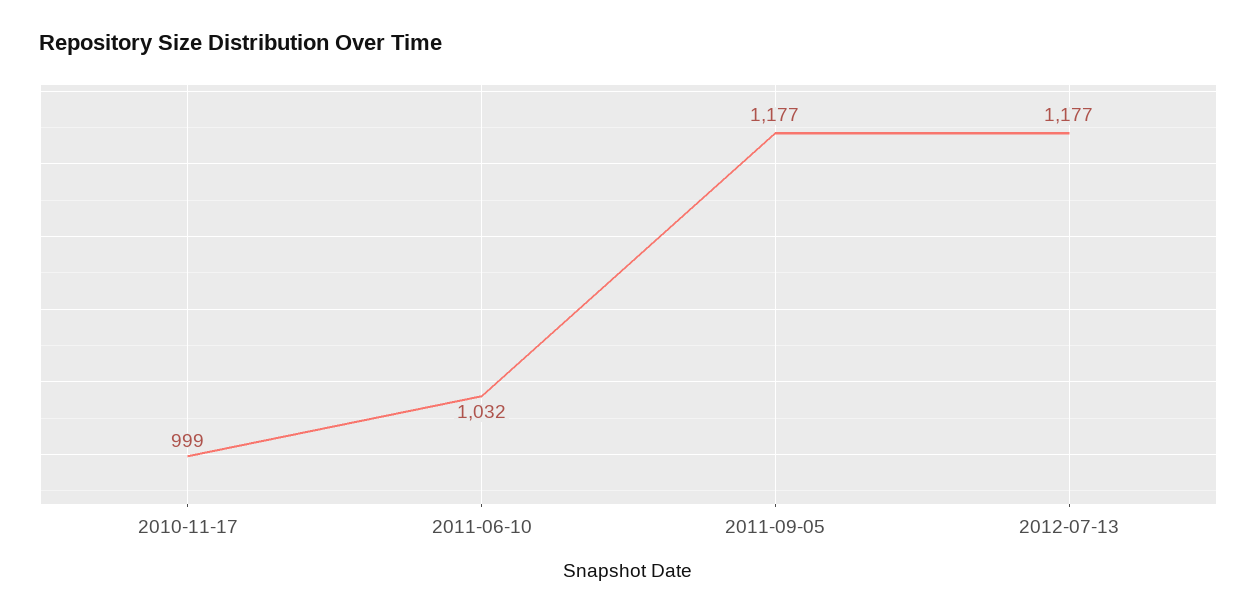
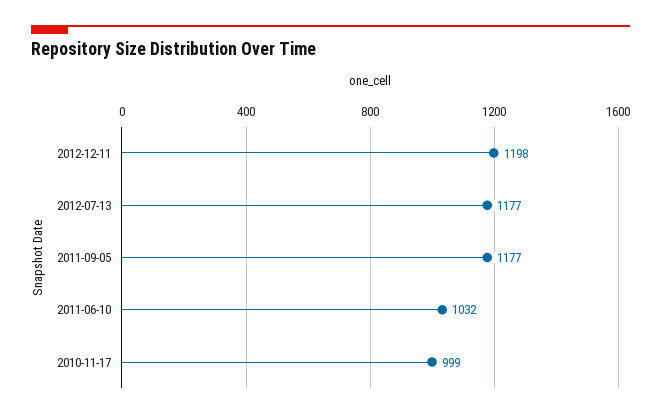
2012-12-11: none -> 1198

